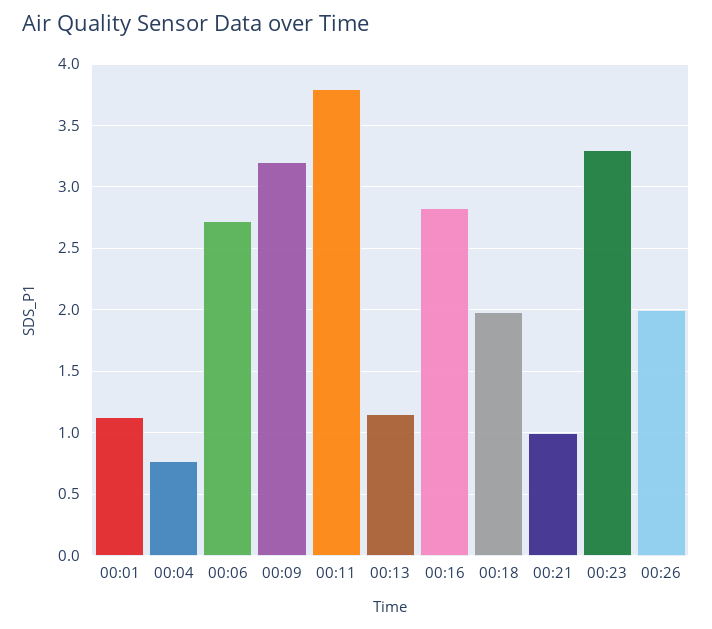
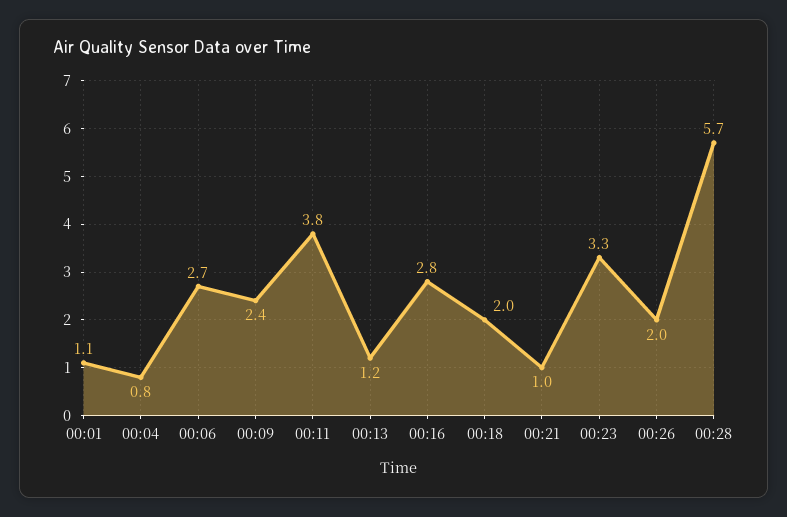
00:09: 3.2 -> 2.4
00:28: none -> 5.7

